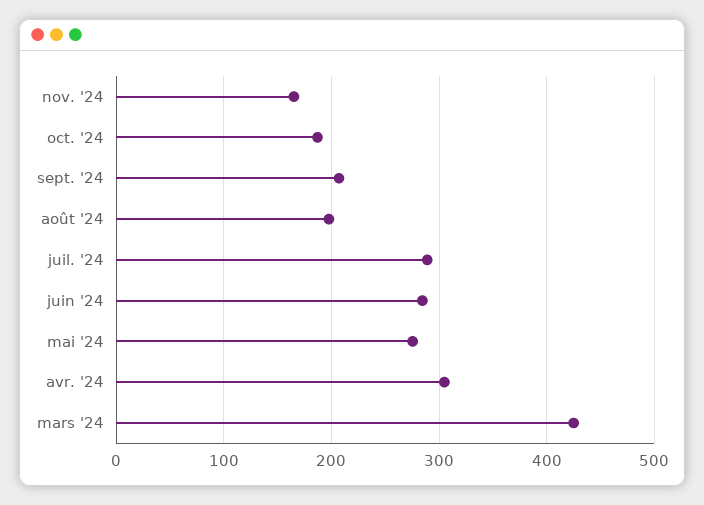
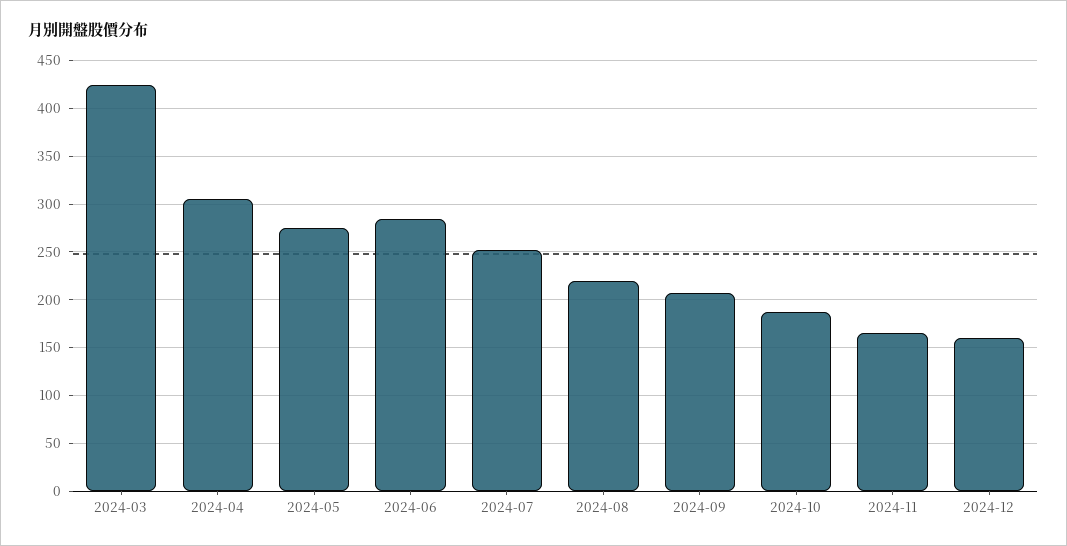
août '24: 200 -> 220
juil. '24: 290 -> 250
2024-12: none -> 160

